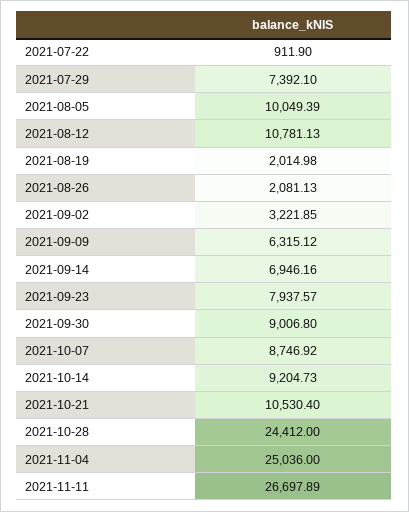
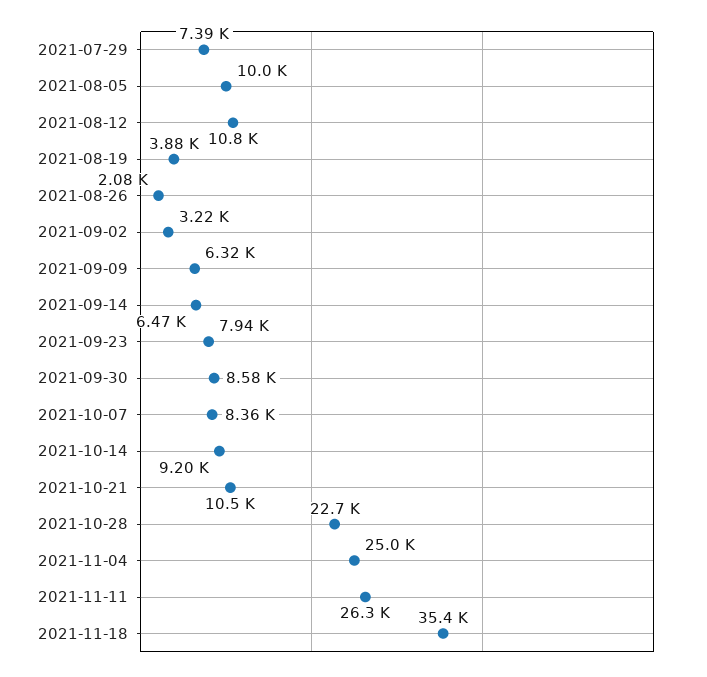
2021-07-22: 911.9 -> none
2021-08-19: 2014.98 -> 3880
2021-09-14: 6946.16 -> 6470
2021-09-30: 9006.8 -> 8580
2021-10-07: 8746.92 -> 8360
2021-10-28: 24412 -> 22700
2021-11-11: 26697.89 -> 26300
2021-11-18: none -> 35400

